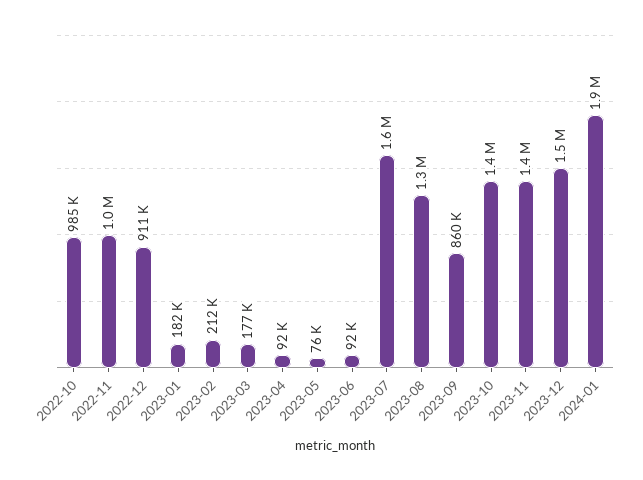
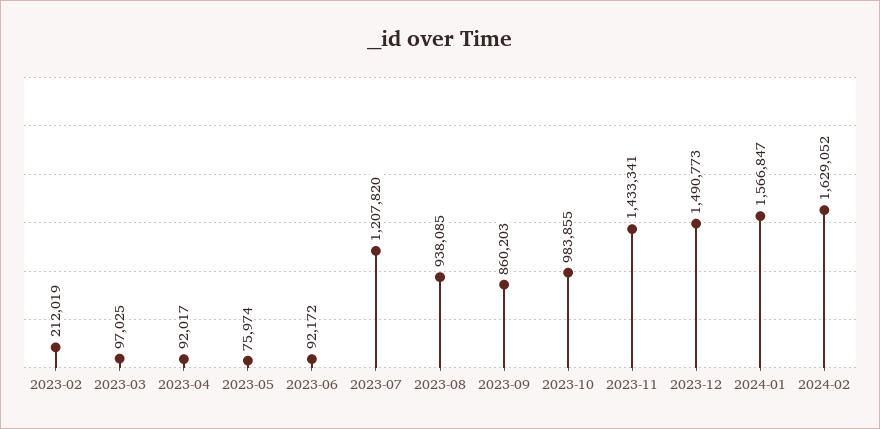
2022-10: 985000 -> none
2022-11: 1000000 -> none
2022-12: 911000 -> none
2023-01: 182000 -> none
2023-03: 177000 -> 97025
2023-07: 1600000 -> 1207820
2023-08: 1300000 -> 938085
2023-10: 1400000 -> 983855
2024-01: 1900000 -> 1566847
2024-02: none -> 1629052

